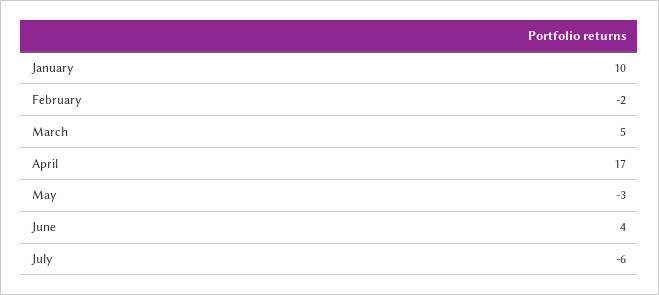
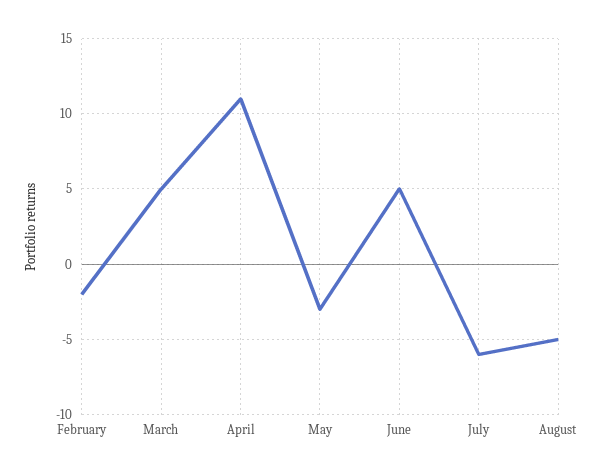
January: 10 -> none
April: 17 -> 11
June: 4 -> 5
August: none -> -5

